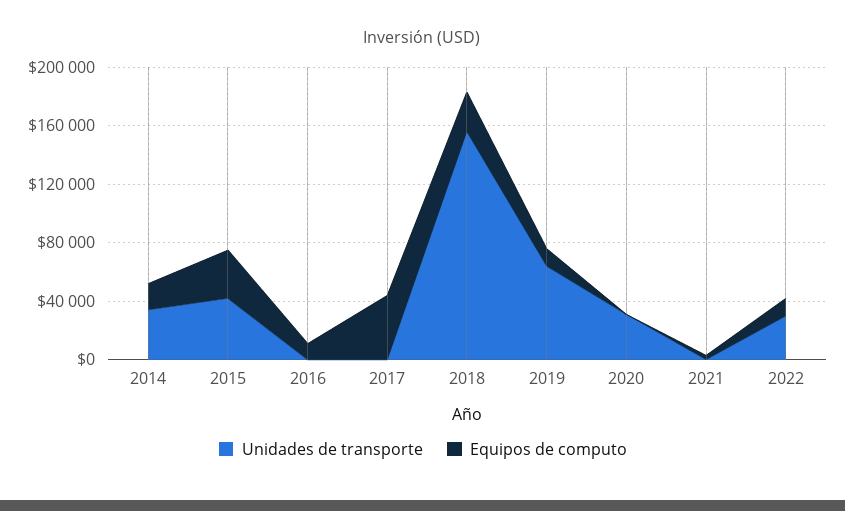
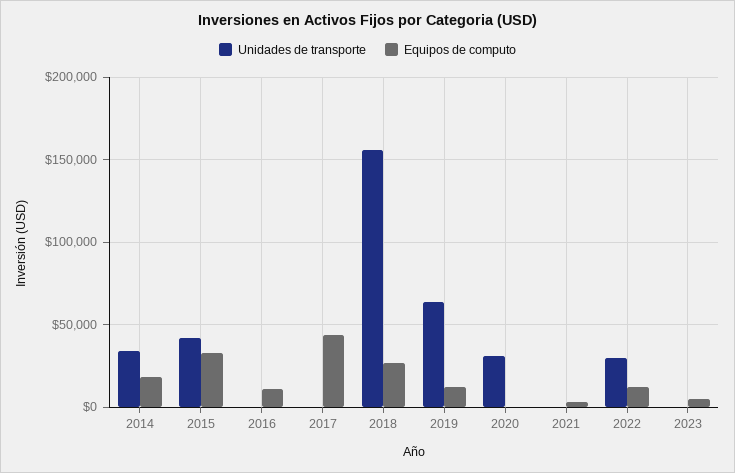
Unidades de transporte, 2023: none -> 0
Equipos de computo, 2023: none -> 5000

